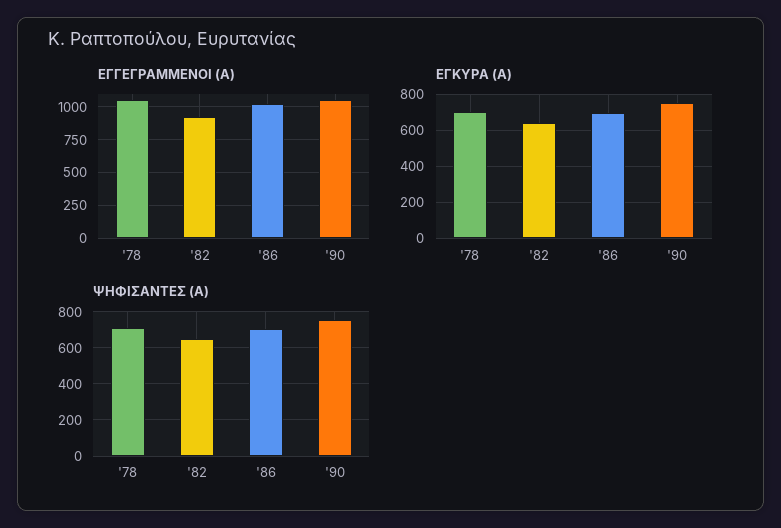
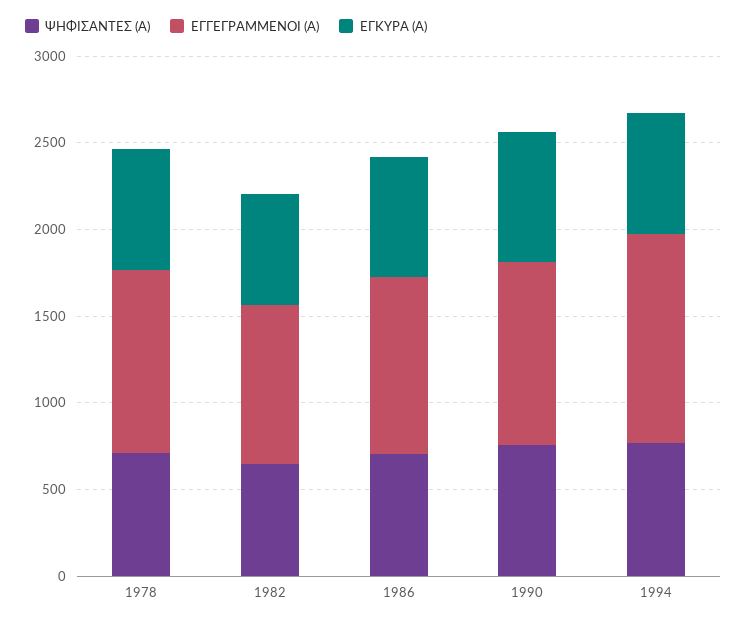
ΨΗΦΙΣΑΝΤΕΣ (Α), 1994: none -> 800
ΕΓΓΕΓΡΑΜΜΕΝΟΙ (Α), 1994: none -> 1200
ΕΓΚΥΡΑ (Α), 1994: none -> 700

